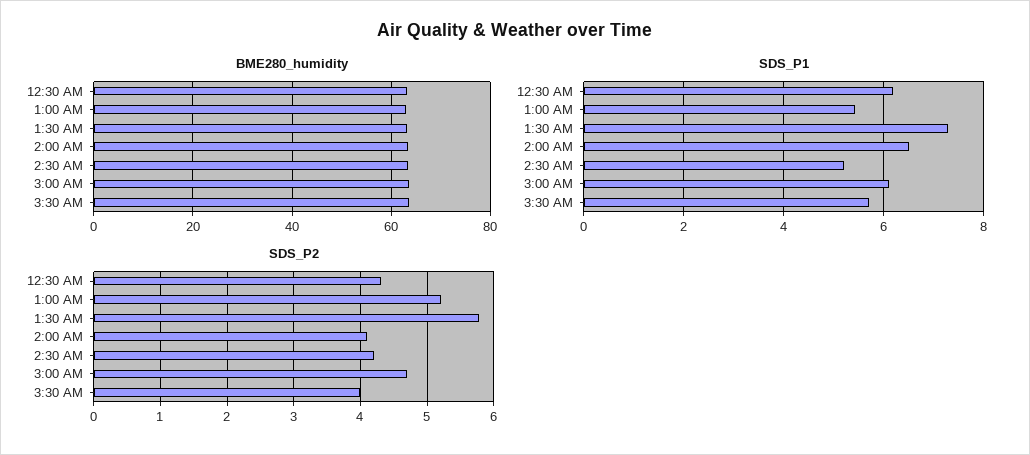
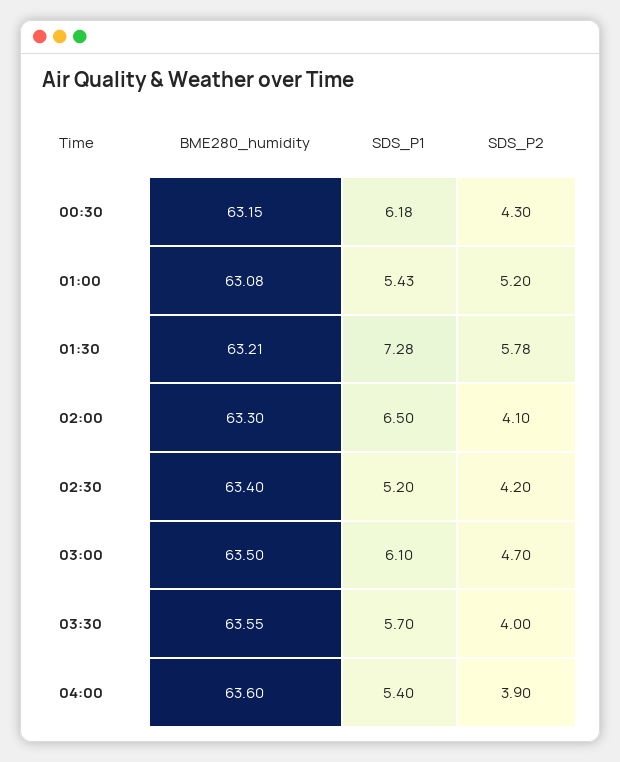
BME280_humidity, 04:00: none -> 63.6
SDS_P1, 04:00: none -> 5.4
SDS_P2, 04:00: none -> 3.9

